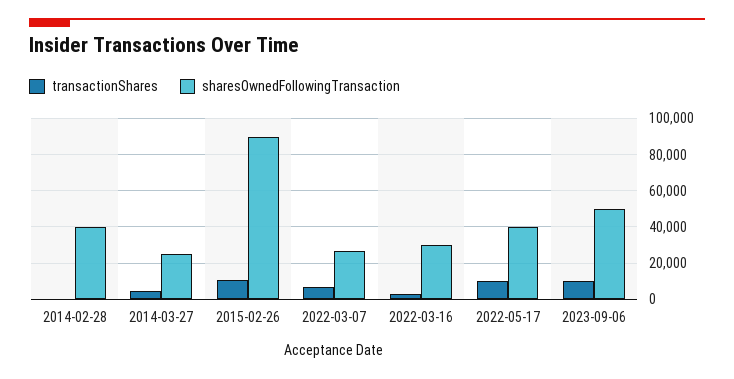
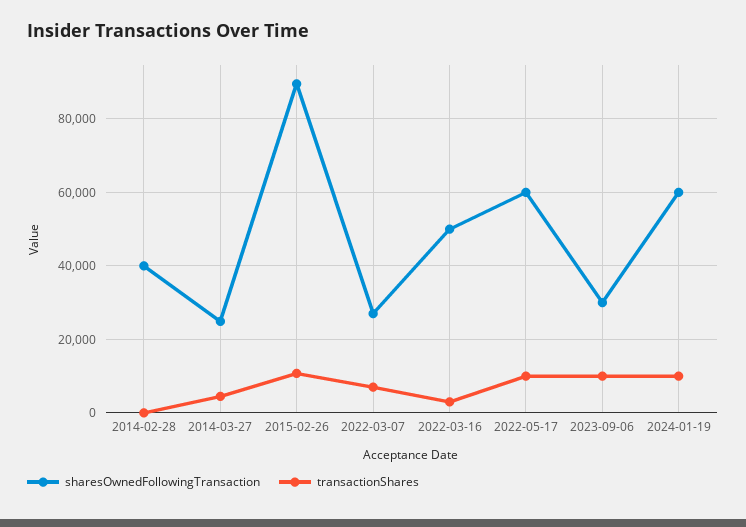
sharesOwnedFollowingTransaction, 2022-03-16: 30000 -> 50000
sharesOwnedFollowingTransaction, 2022-05-17: 40000 -> 60000
sharesOwnedFollowingTransaction, 2023-09-06: 50000 -> 30000
sharesOwnedFollowingTransaction, 2024-01-19: none -> 60000
transactionShares, 2024-01-19: none -> 10000

